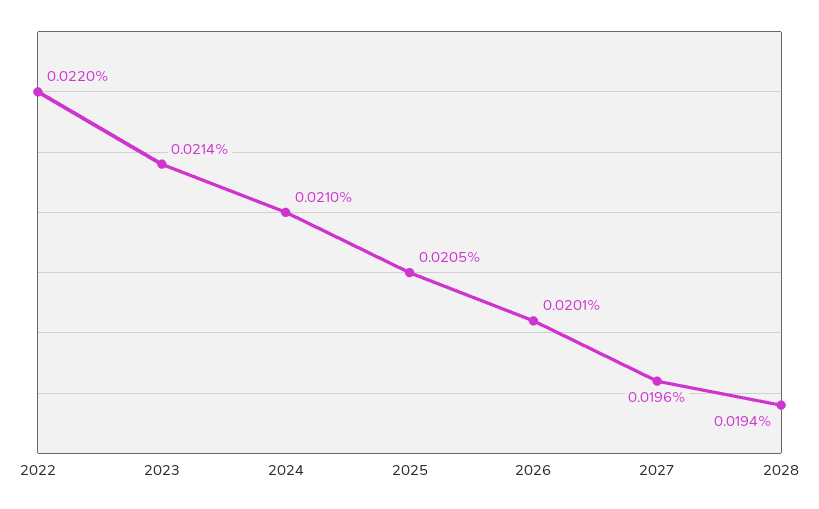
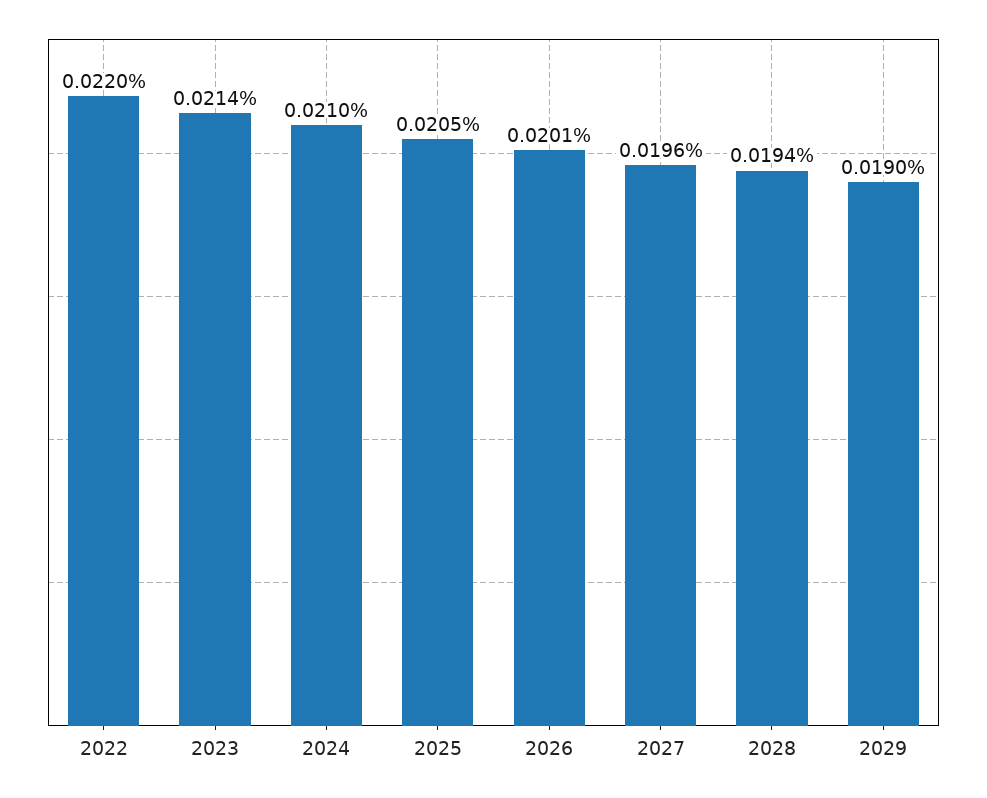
2029: none -> 0.019

